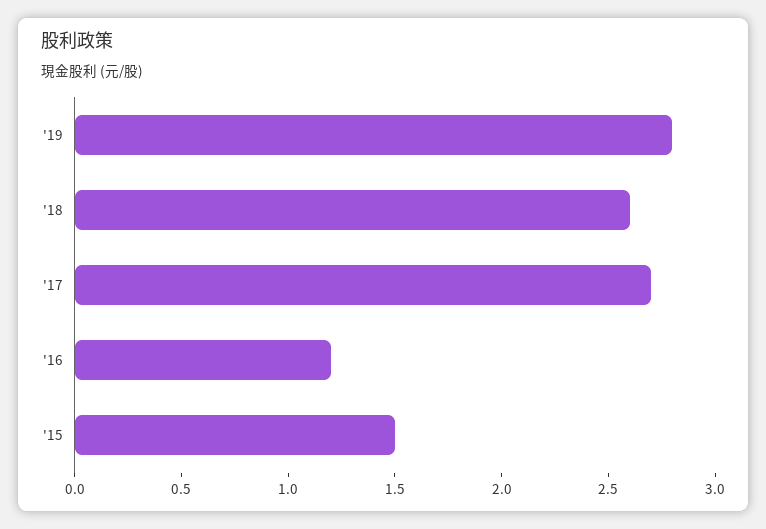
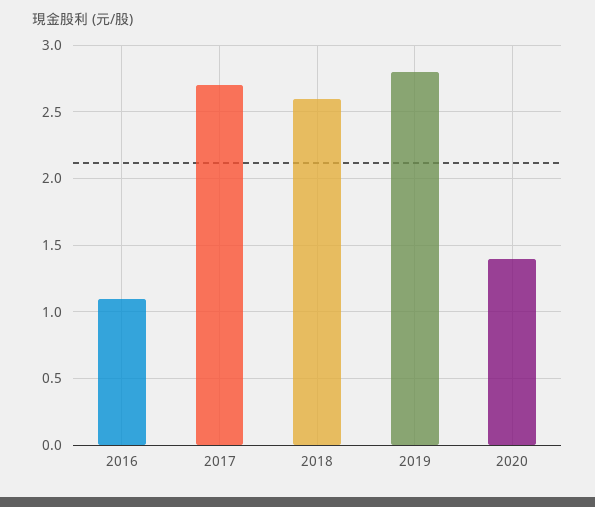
'16: 1.2 -> 1.1
'15: 1.5 -> none
2020: none -> 1.4

